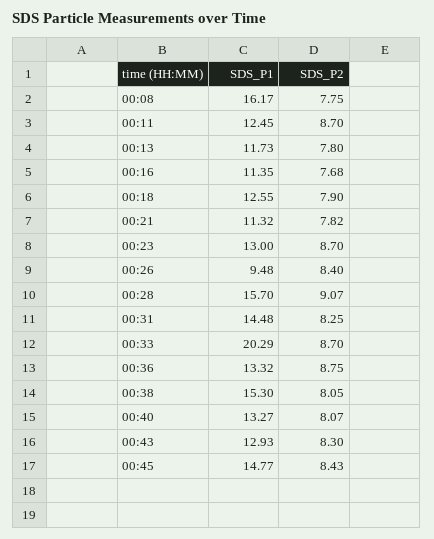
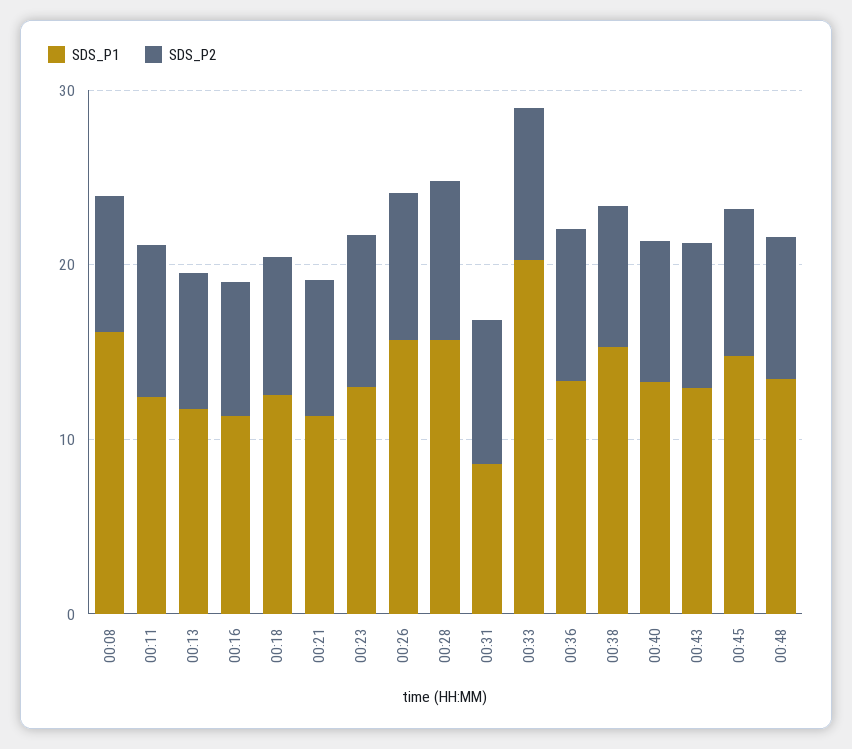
SDS_P1, 00:26: 9.48 -> 16
SDS_P1, 00:31: 14.48 -> 8
SDS_P1, 00:48: none -> 14
SDS_P2, 00:48: none -> 8

